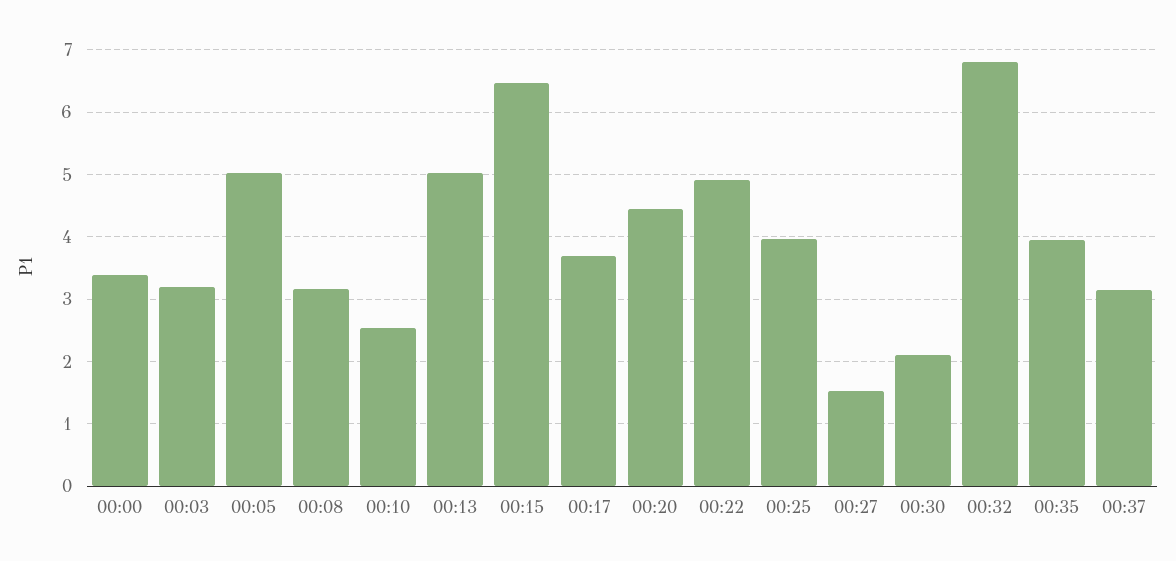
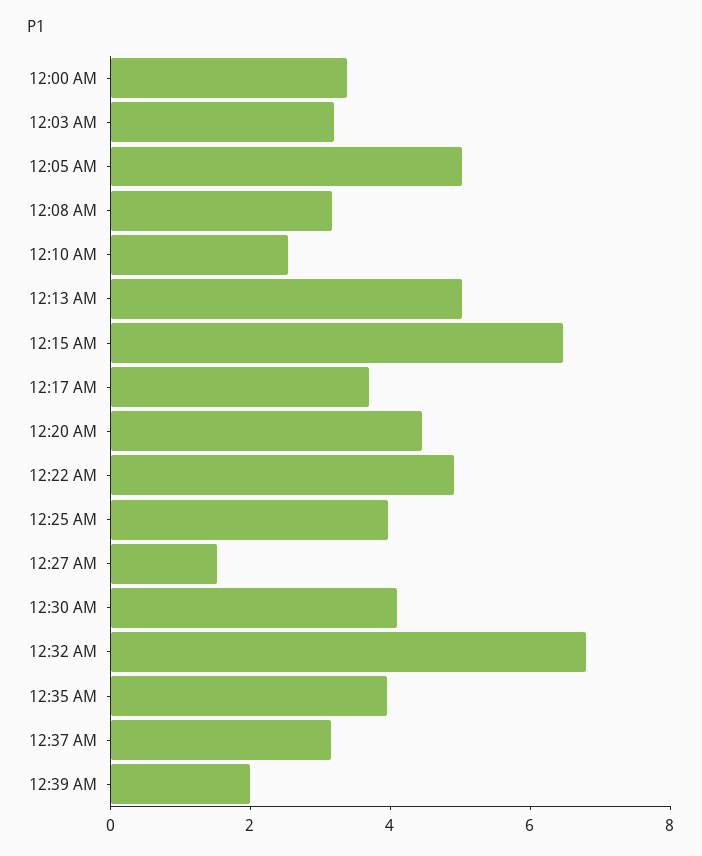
00:30: 2.1 -> 4
12:39 AM: none -> 2

